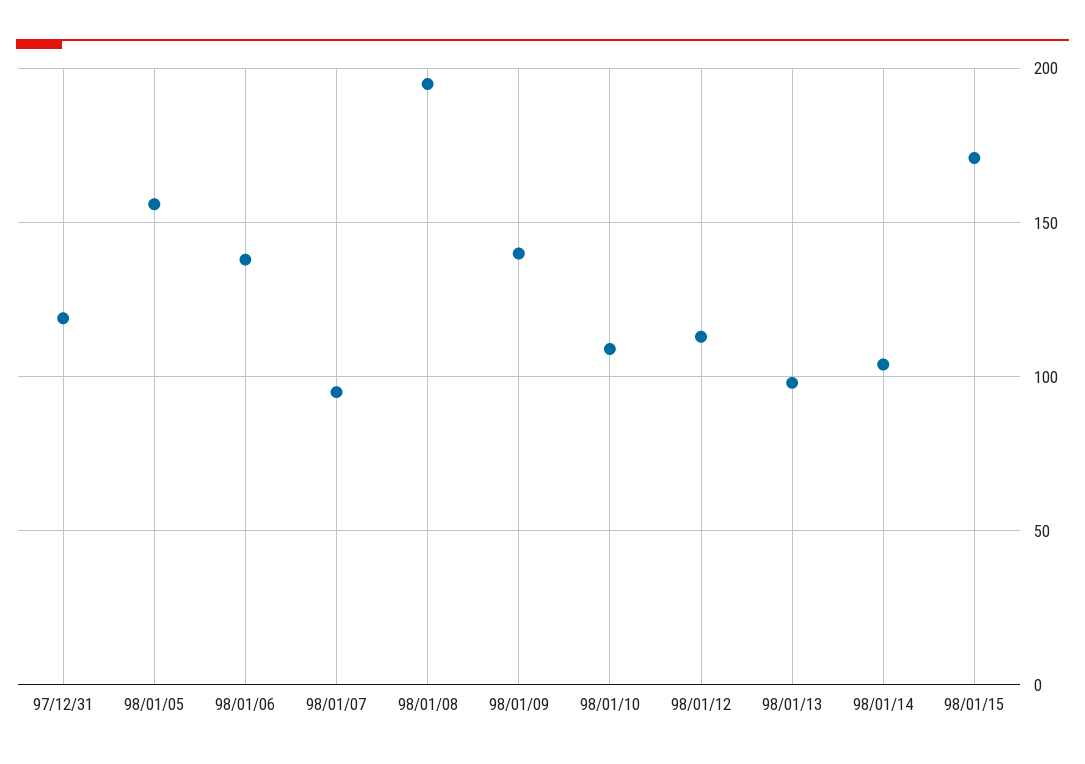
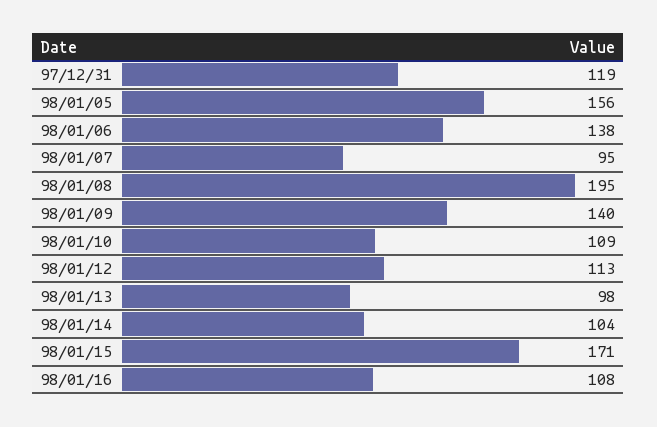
98/01/16: none -> 108

